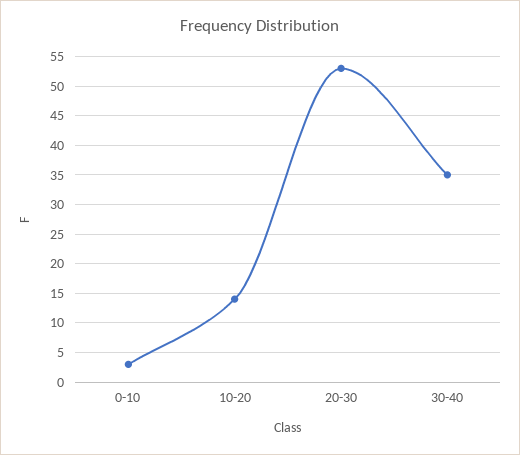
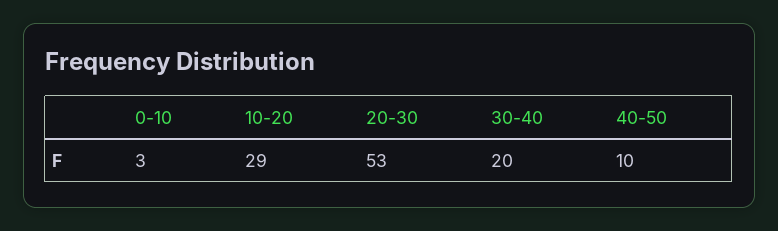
10-20: 15 -> 29
30-40: 35 -> 20
40-50: none -> 10

